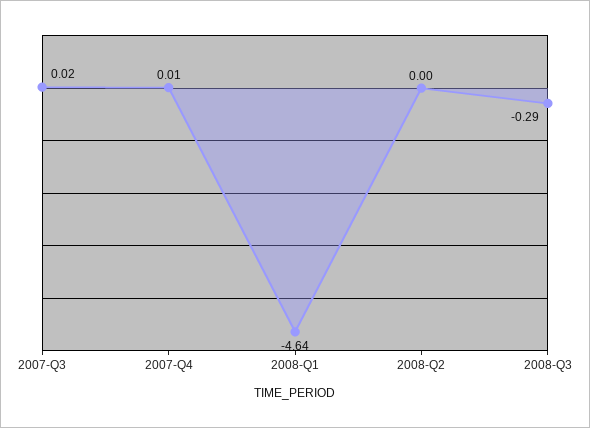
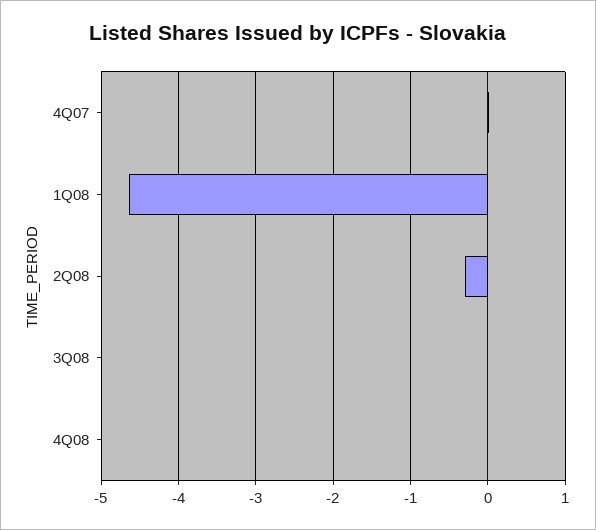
2007-Q3: 0.02 -> none
2008-Q2: 0 -> -0.3
2008-Q3: -0.29 -> 0
4Q08: none -> 0

